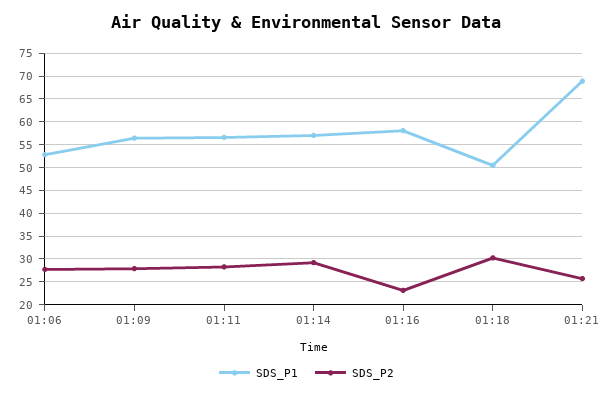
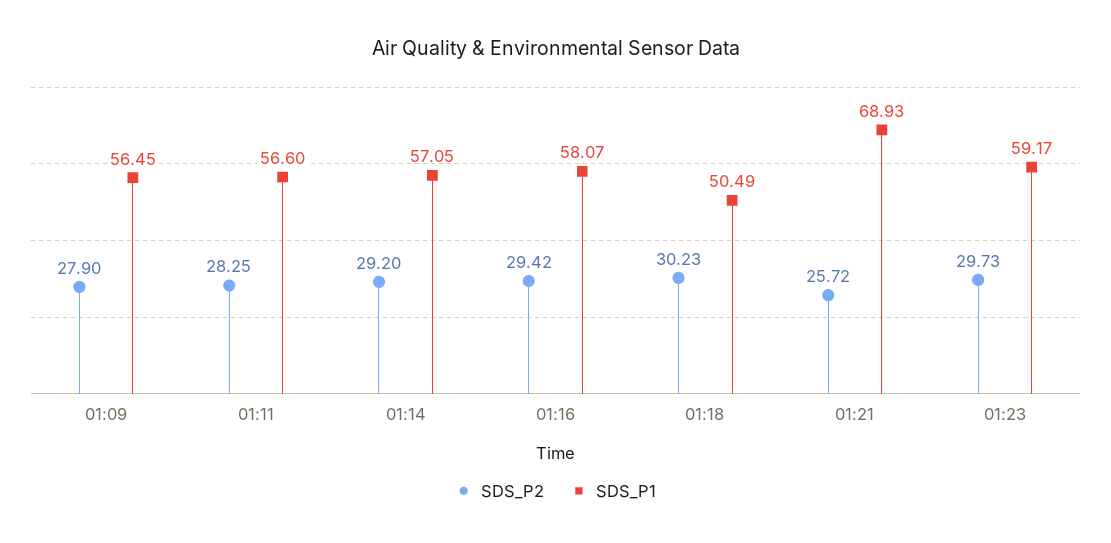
SDS_P1, 01:06: 52.5 -> none
SDS_P2, 01:06: 27.5 -> none
SDS_P2, 01:16: 22.5 -> 29.42
SDS_P2, 01:23: none -> 29.73
SDS_P1, 01:23: none -> 59.17

